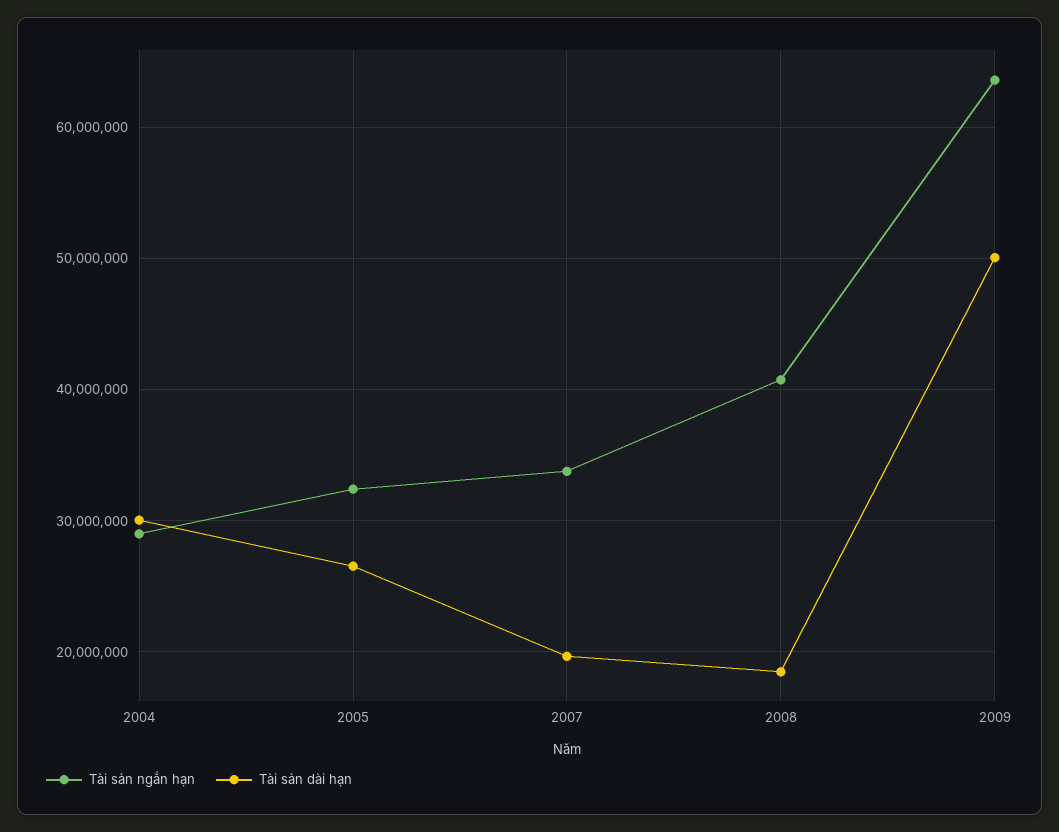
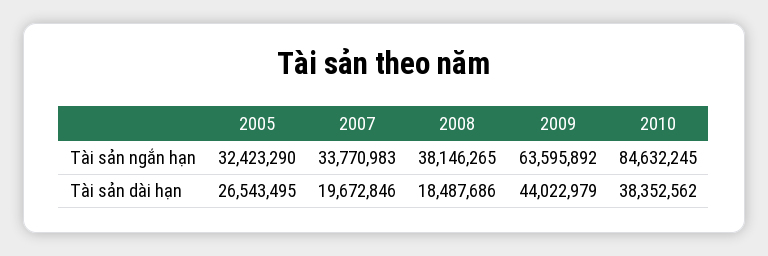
Tài sản ngắn hạn, 2004: 29000000 -> none
Tài sản dài hạn, 2004: 30000000 -> none
Tài sản ngắn hạn, 2008: 41000000 -> 38146265
Tài sản dài hạn, 2009: 50000000 -> 44022979
Tài sản ngắn hạn, 2010: none -> 84632245
Tài sản dài hạn, 2010: none -> 38352562

